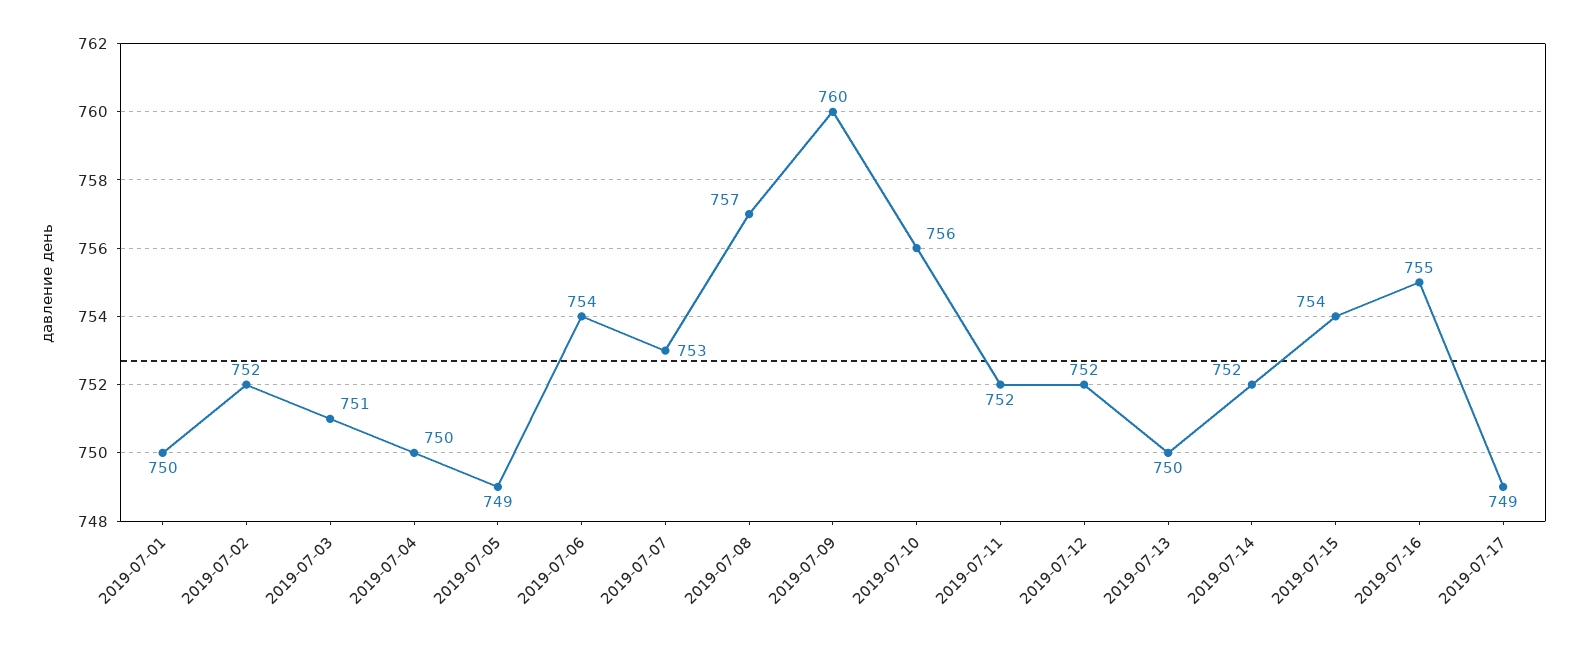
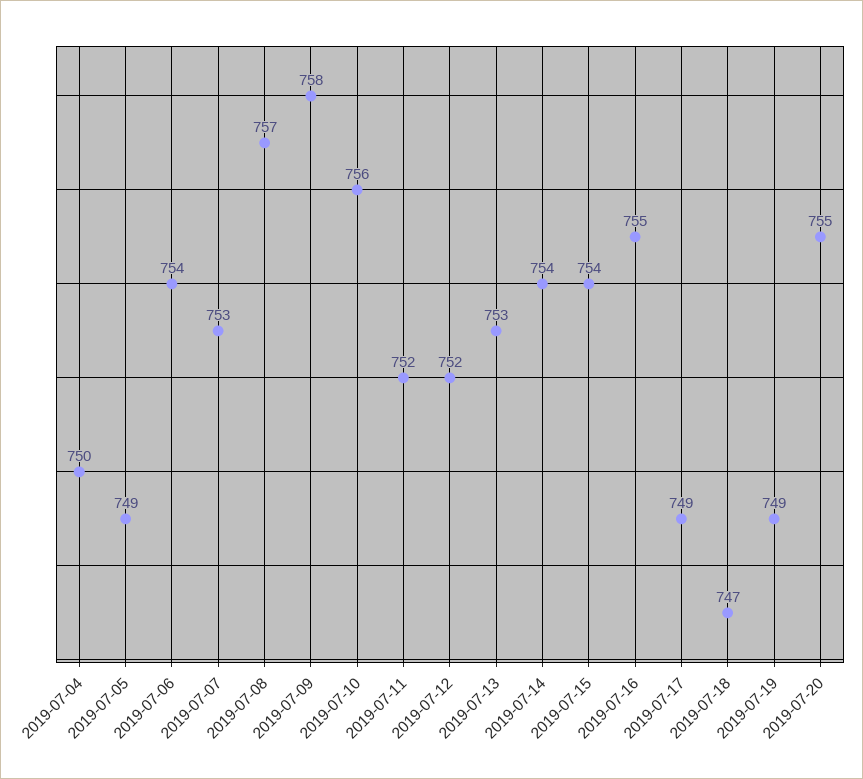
2019-07-01: 750 -> none
2019-07-02: 752 -> none
2019-07-03: 751 -> none
2019-07-09: 760 -> 758
2019-07-13: 750 -> 753
2019-07-14: 752 -> 754
2019-07-18: none -> 747
2019-07-19: none -> 749
2019-07-20: none -> 755

